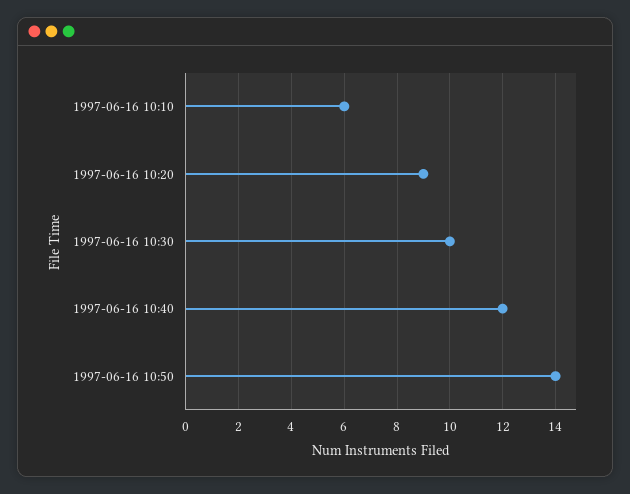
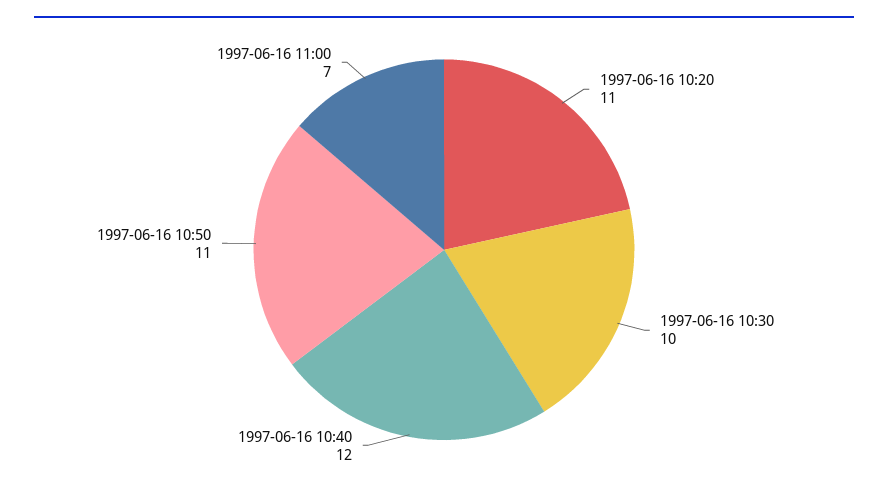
1997-06-16 10:10: 6 -> none
1997-06-16 10:20: 9 -> 11
1997-06-16 10:50: 14 -> 11
1997-06-16 11:00: none -> 7

